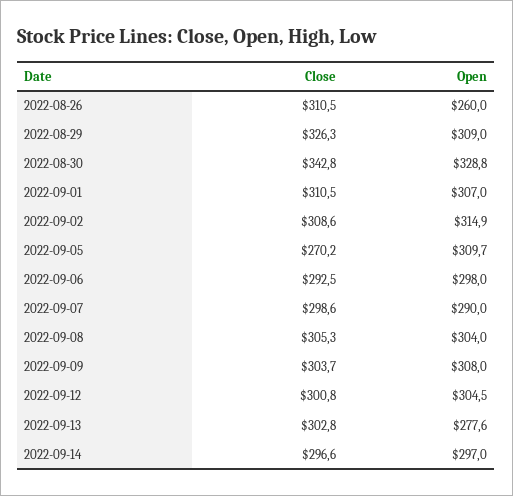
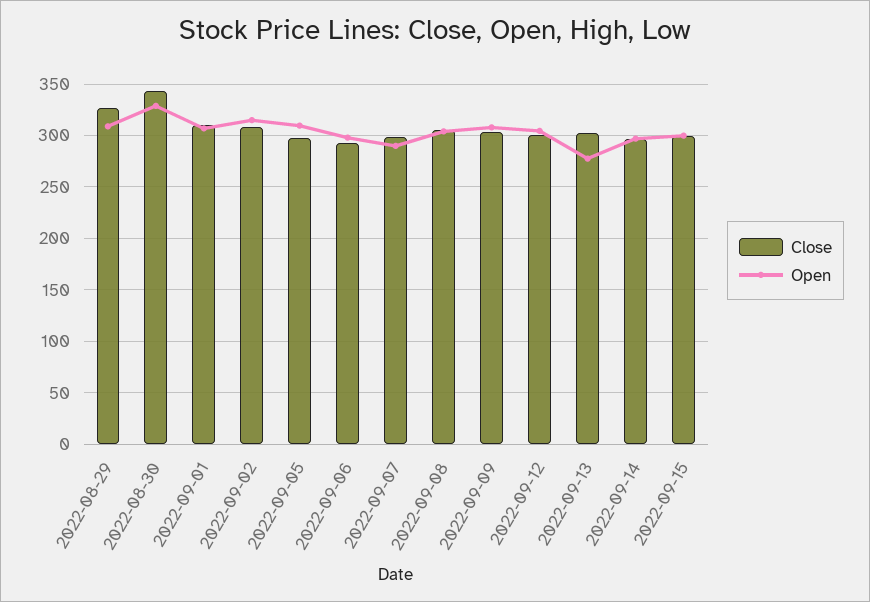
Close, 2022-08-26: 310.5 -> none
Open, 2022-08-26: 260 -> none
Close, 2022-09-05: 270.2 -> 300
Close, 2022-09-15: none -> 300
Open, 2022-09-15: none -> 300

